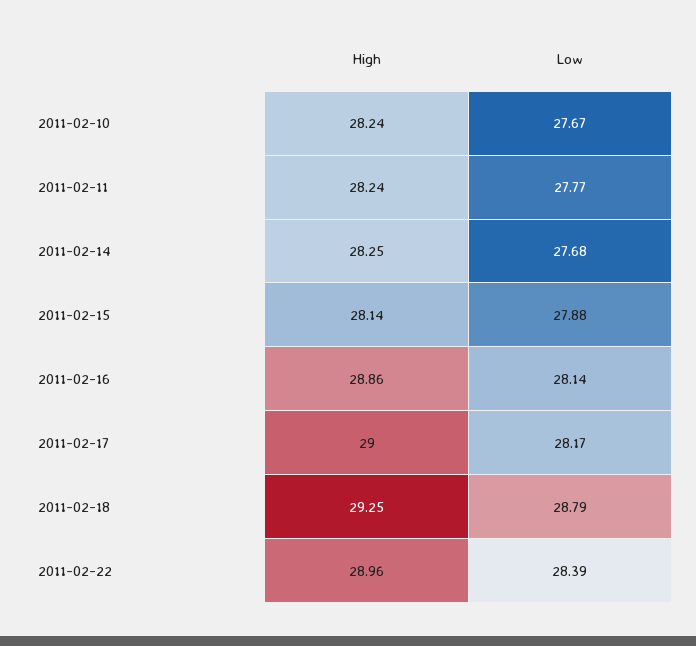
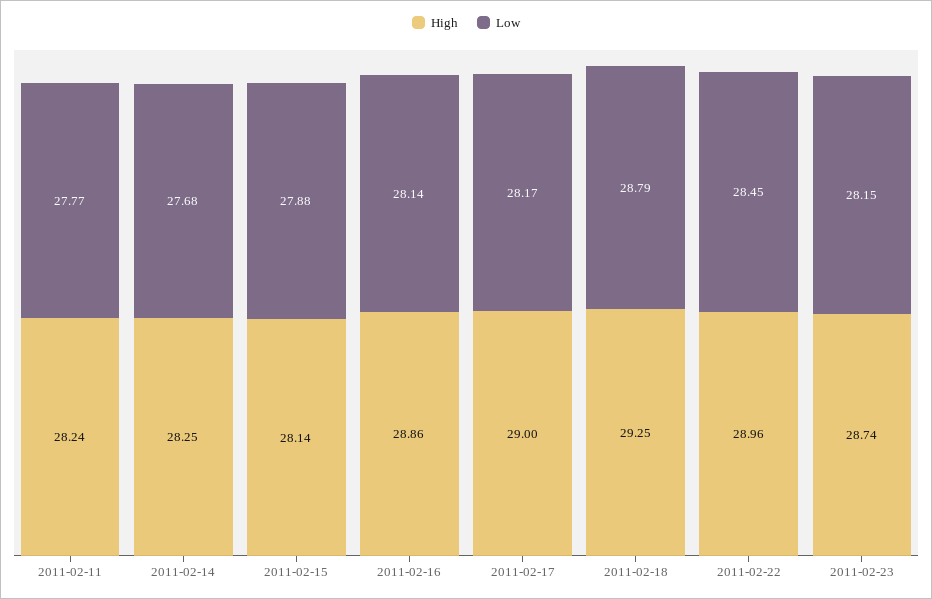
High, 2011-02-10: 28.24 -> none
Low, 2011-02-10: 27.67 -> none
Low, 2011-02-22: 28.39 -> 28.45
High, 2011-02-23: none -> 28.74
Low, 2011-02-23: none -> 28.15

